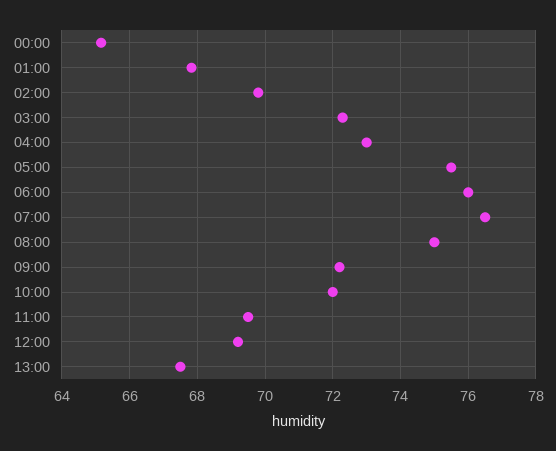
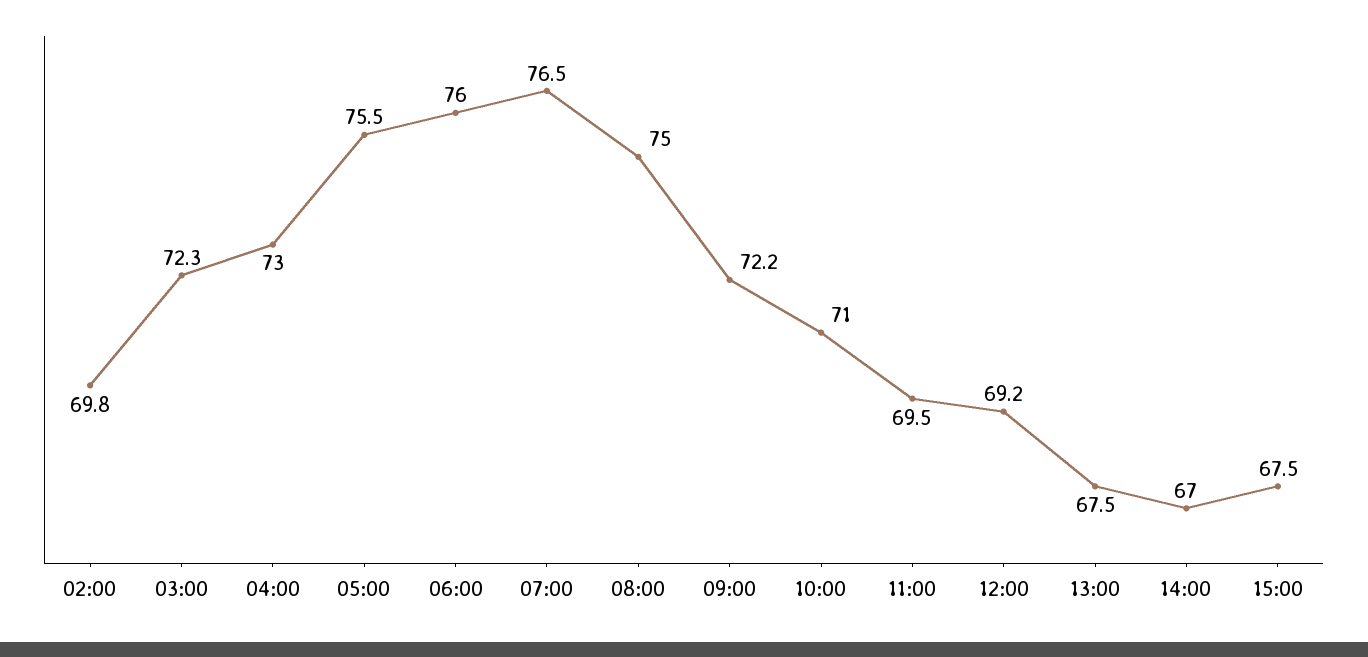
00:00: 65.2 -> none
01:00: 67.8 -> none
10:00: 72 -> 71
14:00: none -> 67
15:00: none -> 67.5

